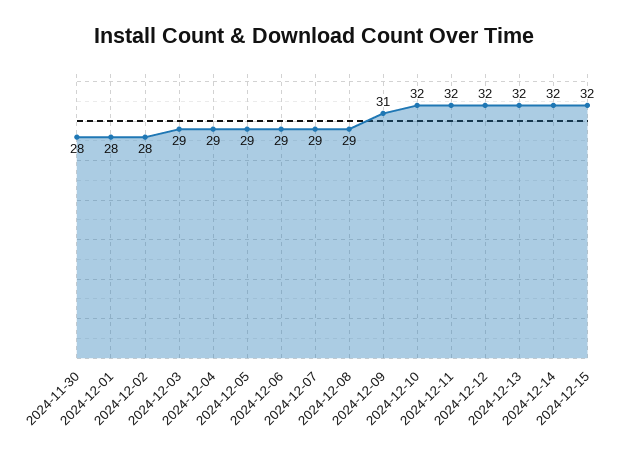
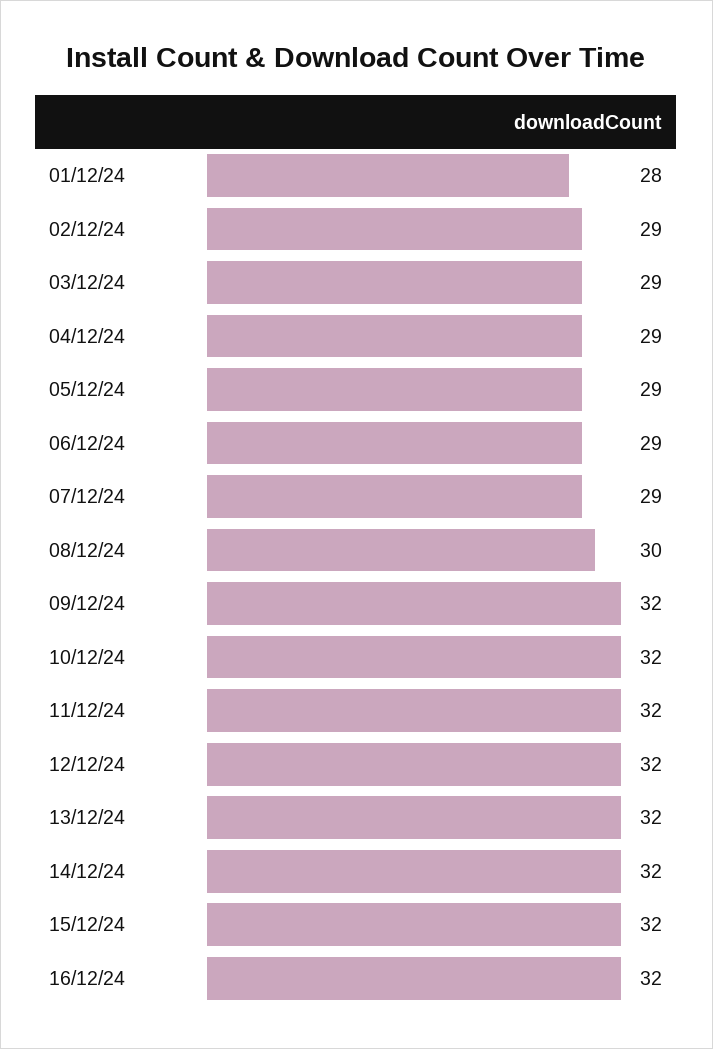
2024-11-30: 28 -> none
2024-12-02: 28 -> 29
2024-12-08: 29 -> 30
2024-12-09: 31 -> 32
16/12/24: none -> 32

